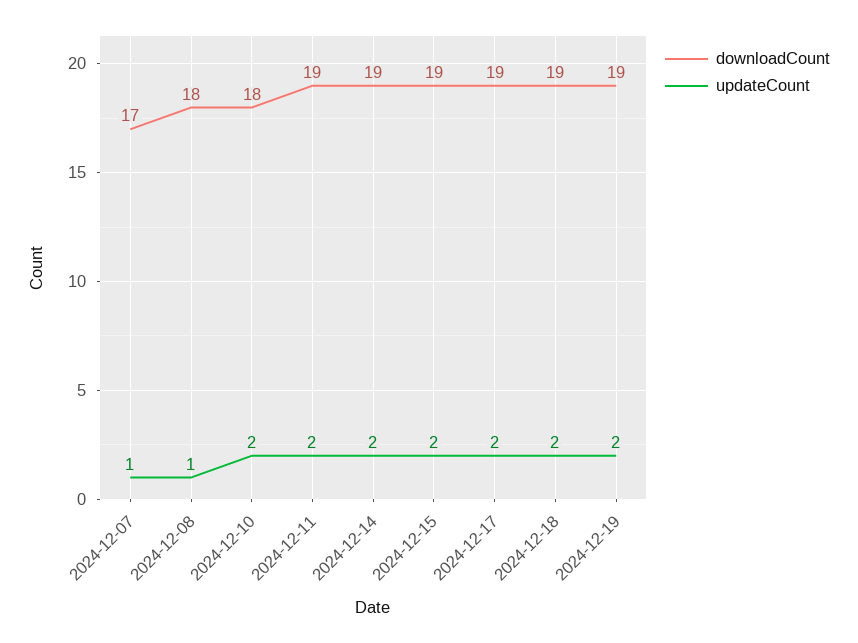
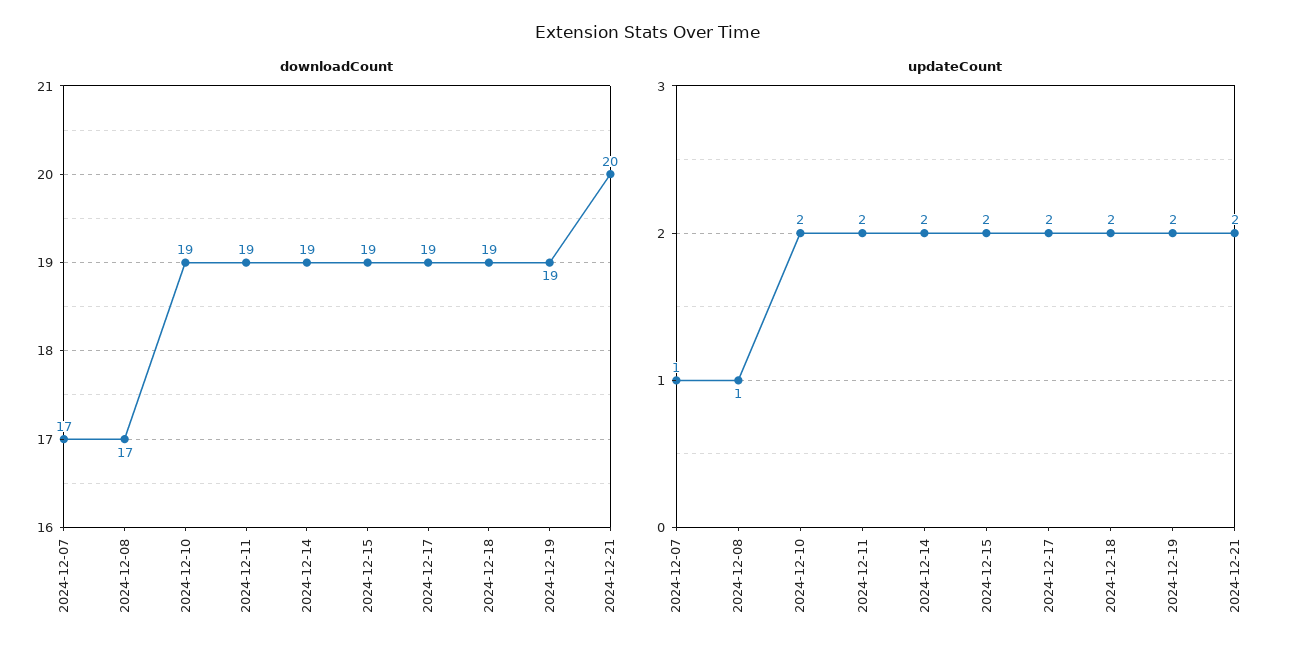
downloadCount, 2024-12-08: 18 -> 17
downloadCount, 2024-12-10: 18 -> 19
downloadCount, 2024-12-21: none -> 20
updateCount, 2024-12-21: none -> 2

